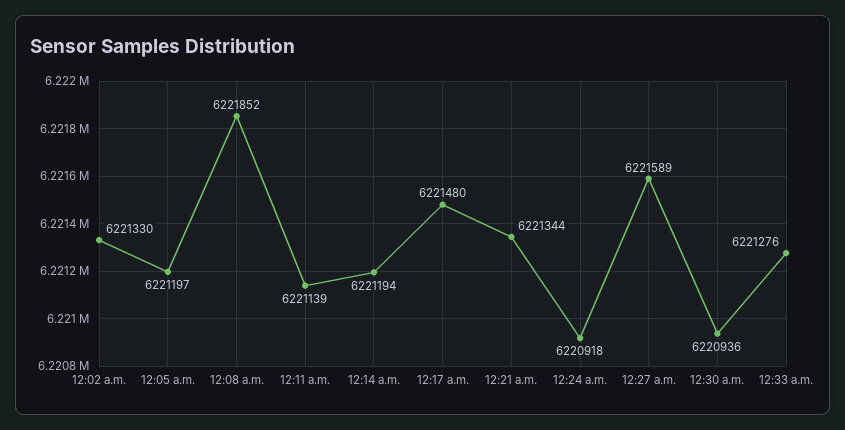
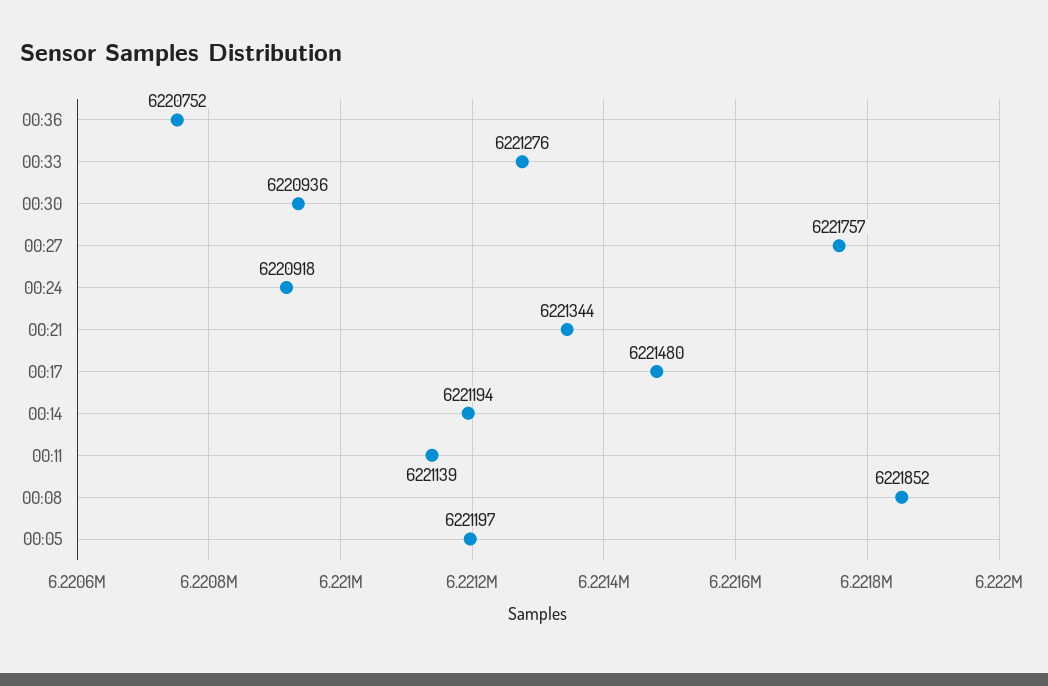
12:02 a.m.: 6221330 -> none
12:27 a.m.: 6221589 -> 6221757
00:36: none -> 6220752

